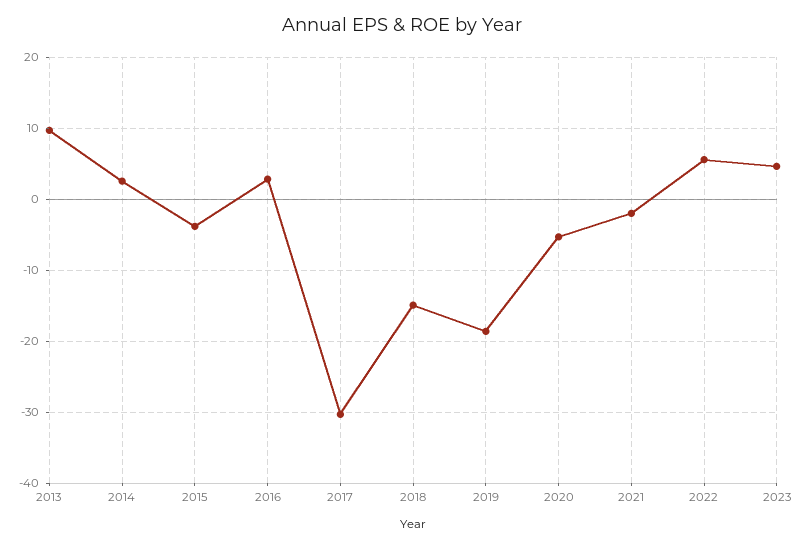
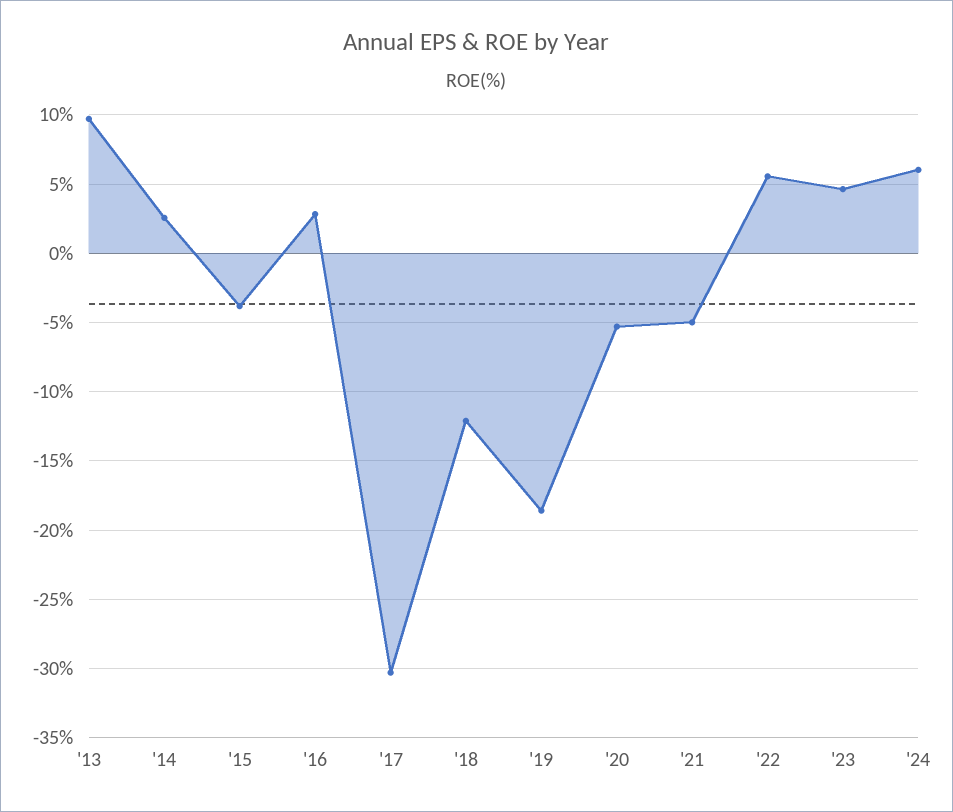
2018: -15 -> -12
2021: -2 -> -5
'24: none -> 6

